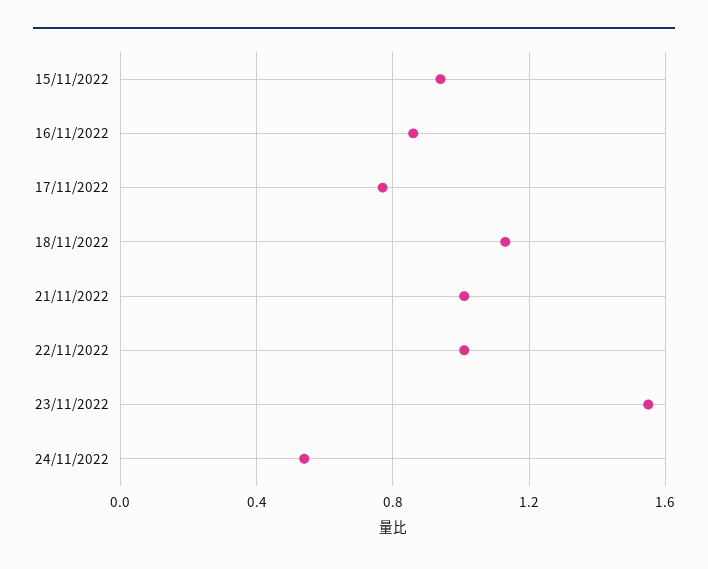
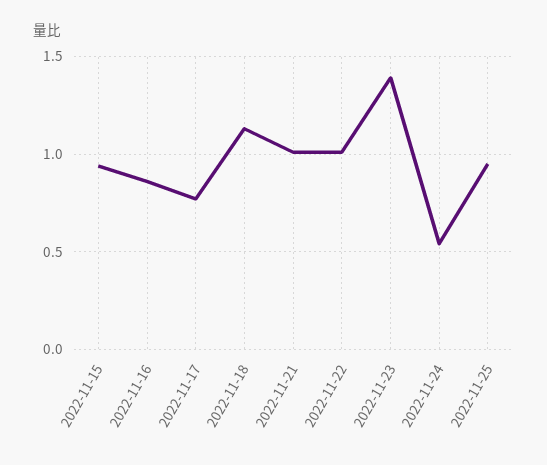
23/11/2022: 1.55 -> 1.4
2022-11-25: none -> 0.95

